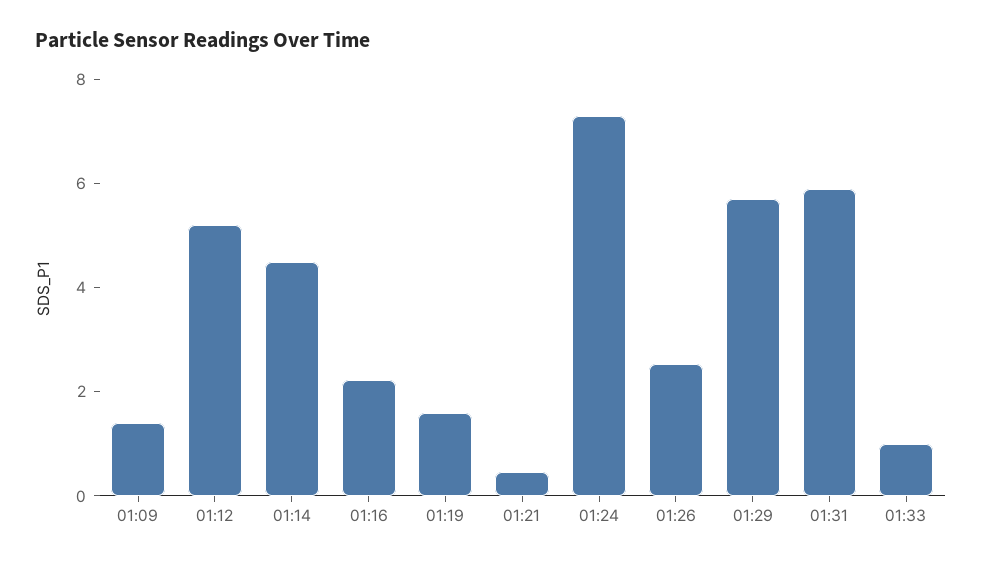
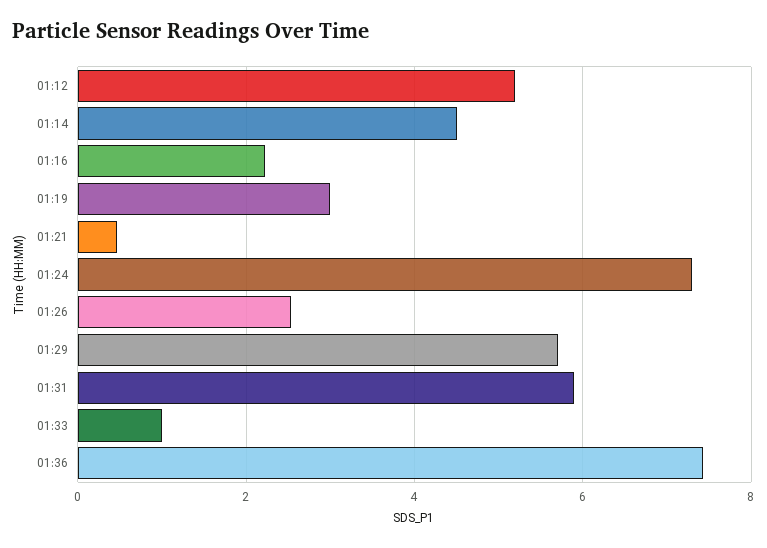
01:09: 1.5 -> none
01:19: 1.5 -> 3
01:36: none -> 7.4

